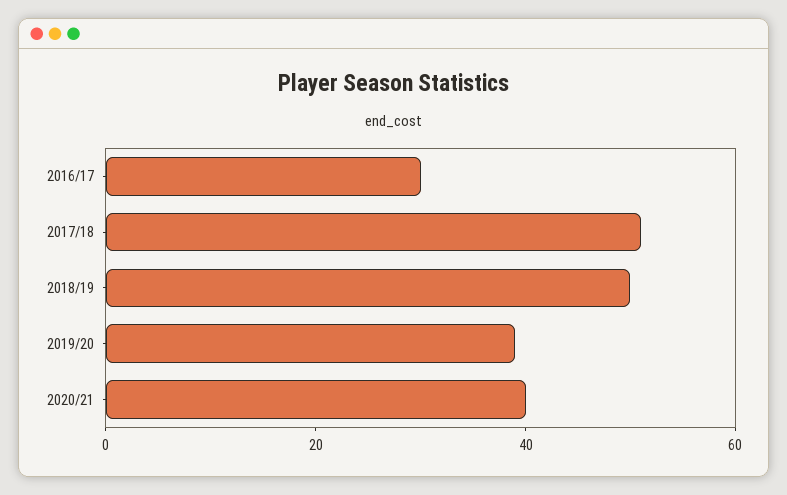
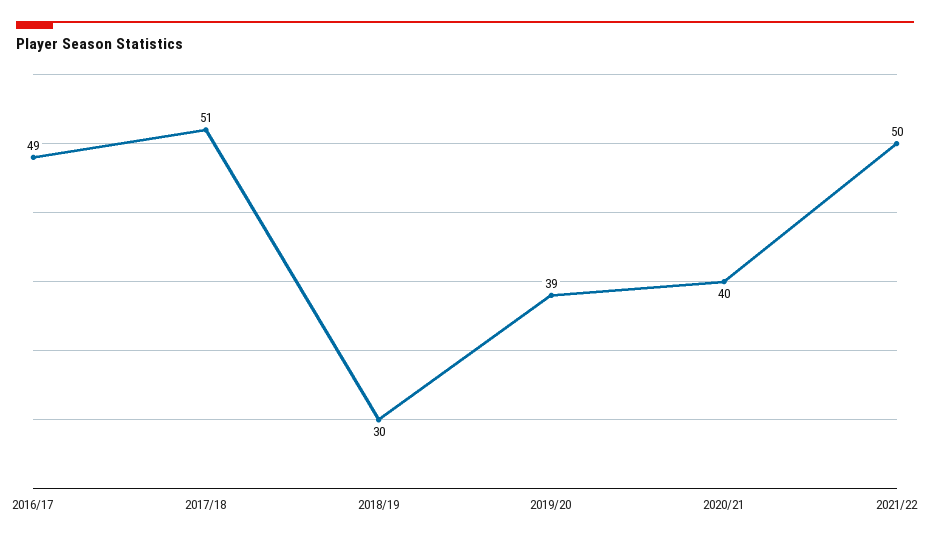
2016/17: 30 -> 49
2018/19: 50 -> 30
2021/22: none -> 50

